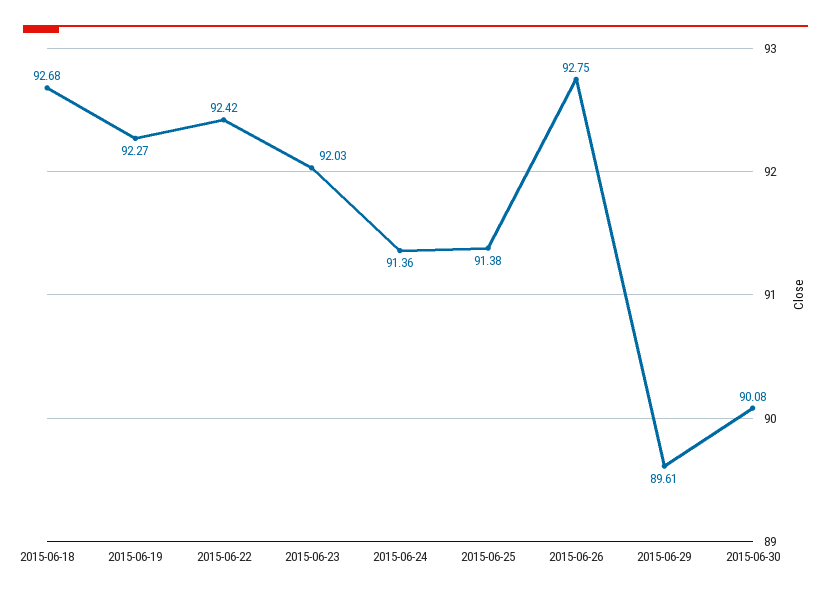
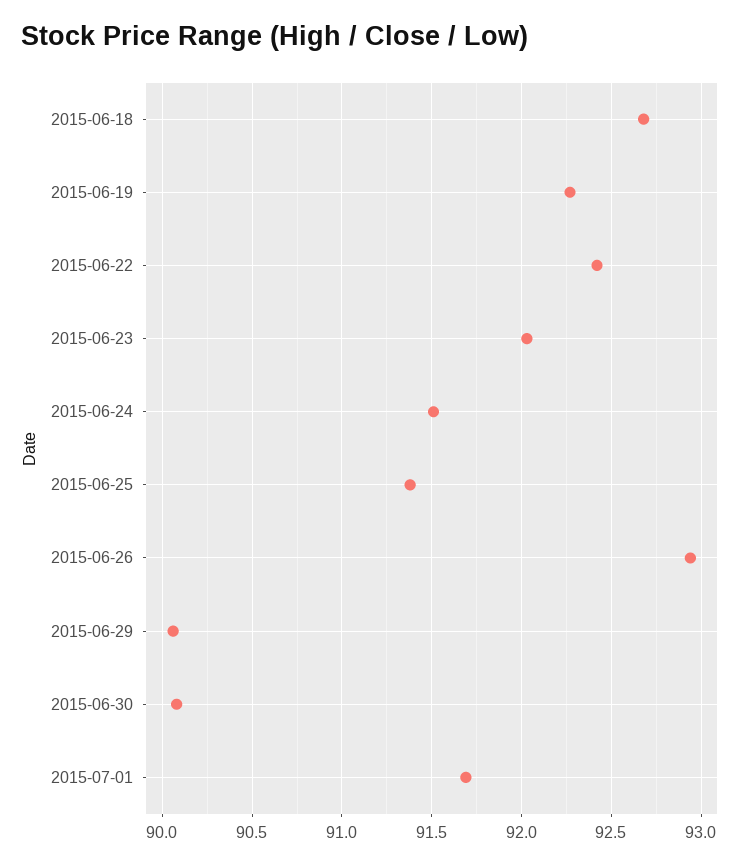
2015-06-24: 91.36 -> 91.5
2015-06-26: 92.75 -> 92.95
2015-06-29: 89.61 -> 90.05
2015-07-01: none -> 91.7

